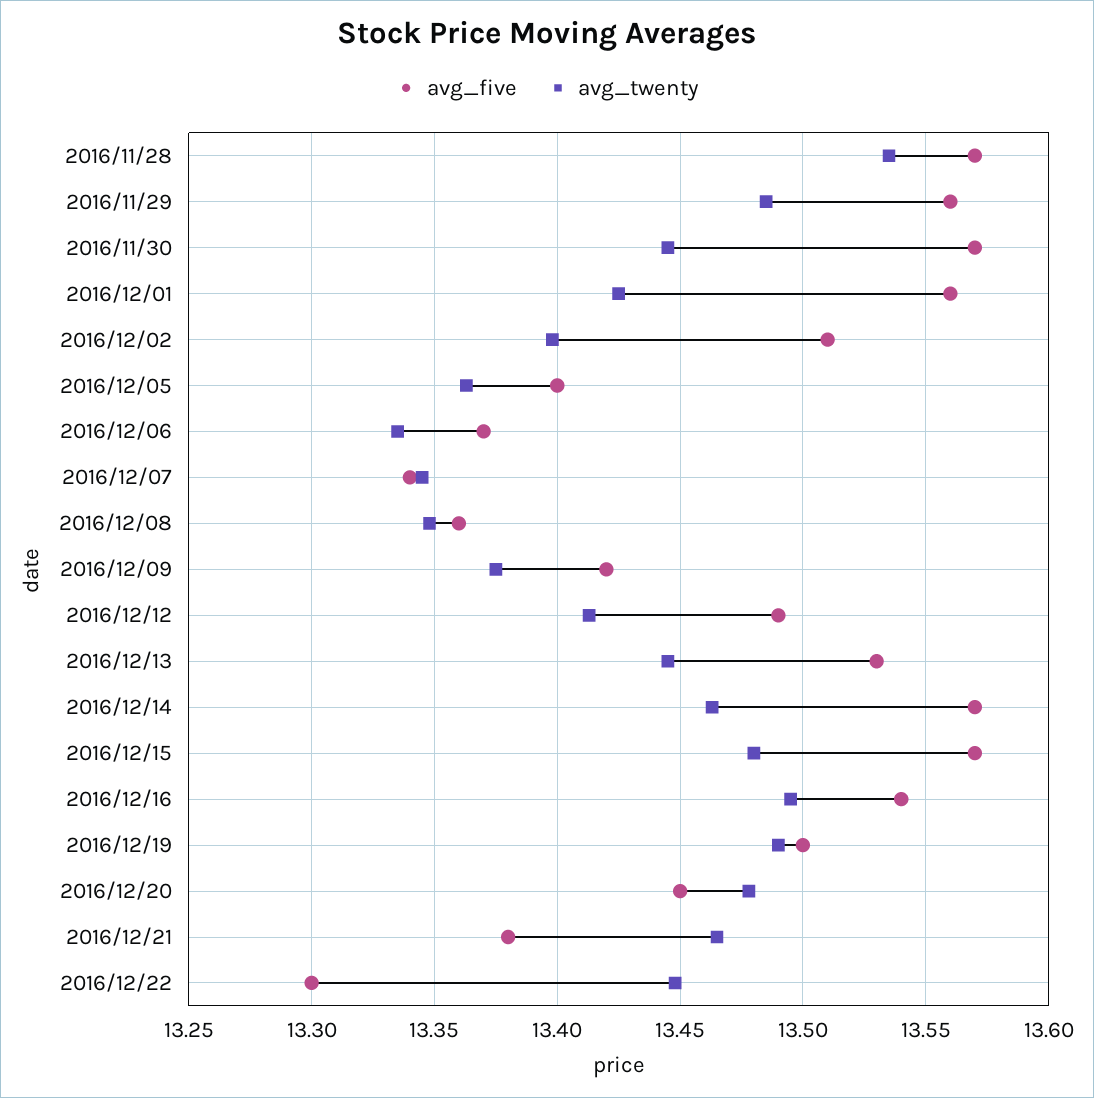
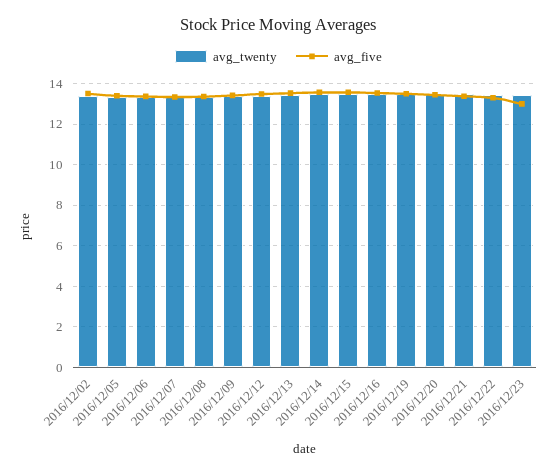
avg_five, 2016/11/28: 13.57 -> none
avg_twenty, 2016/11/28: 13.535 -> none
avg_five, 2016/11/29: 13.56 -> none
avg_twenty, 2016/11/29: 13.485 -> none
avg_five, 2016/11/30: 13.57 -> none
avg_twenty, 2016/11/30: 13.445 -> none
avg_five, 2016/12/01: 13.56 -> none
avg_twenty, 2016/12/01: 13.425 -> none
avg_twenty, 2016/12/23: none -> 13.5
avg_five, 2016/12/23: none -> 13

